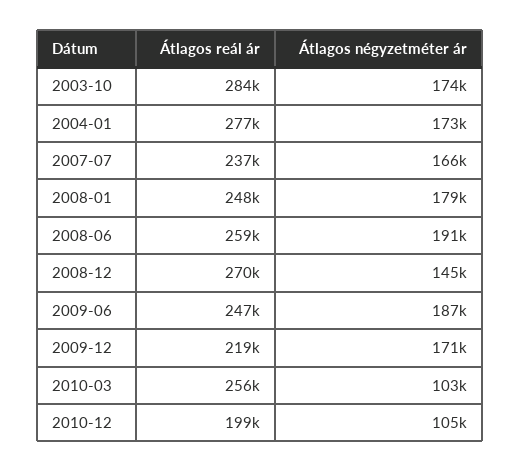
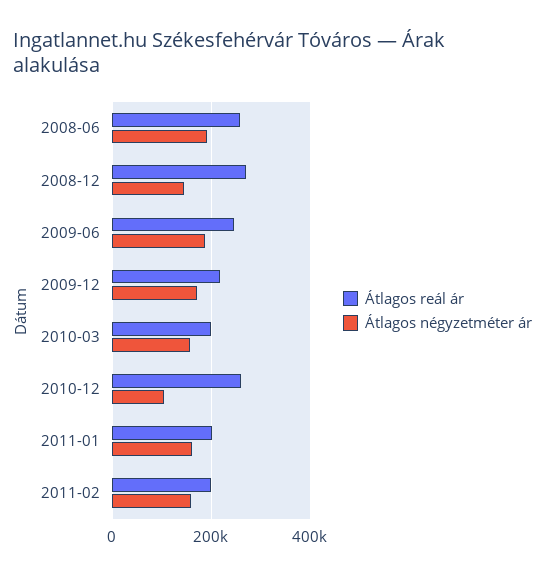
Átlagos reál ár, 2003-10: 284000 -> none
Átlagos négyzetméter ár, 2003-10: 174000 -> none
Átlagos reál ár, 2004-01: 277000 -> none
Átlagos négyzetméter ár, 2004-01: 173000 -> none
Átlagos reál ár, 2007-07: 237000 -> none
Átlagos négyzetméter ár, 2007-07: 166000 -> none
Átlagos reál ár, 2008-01: 248000 -> none
Átlagos négyzetméter ár, 2008-01: 179000 -> none
Átlagos reál ár, 2010-03: 256000 -> 200000
Átlagos négyzetméter ár, 2010-03: 103000 -> 160000
Átlagos reál ár, 2010-12: 199000 -> 260000
Átlagos reál ár, 2011-01: none -> 200000
Átlagos négyzetméter ár, 2011-01: none -> 160000
Átlagos reál ár, 2011-02: none -> 200000
Átlagos négyzetméter ár, 2011-02: none -> 160000

